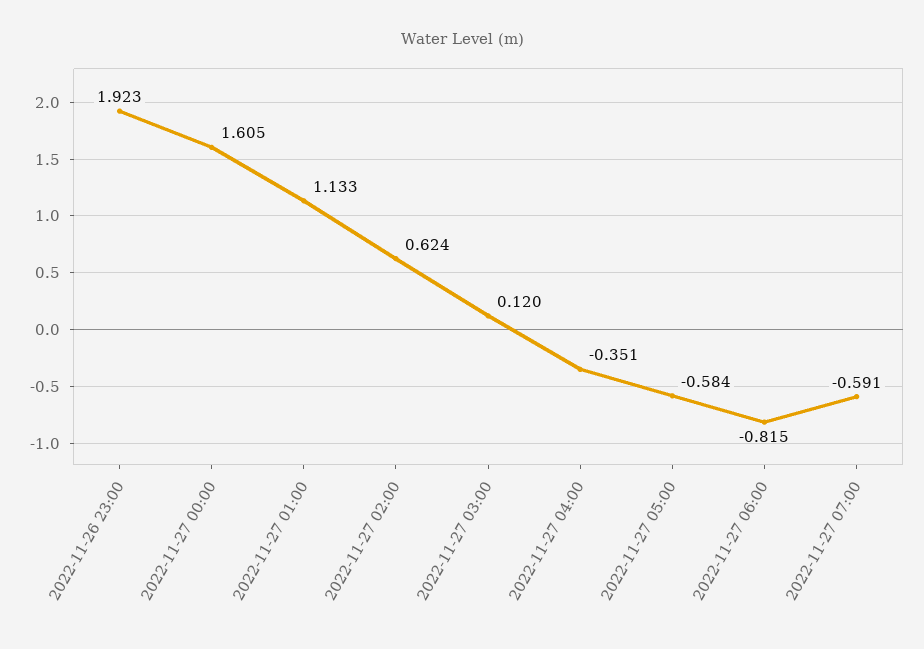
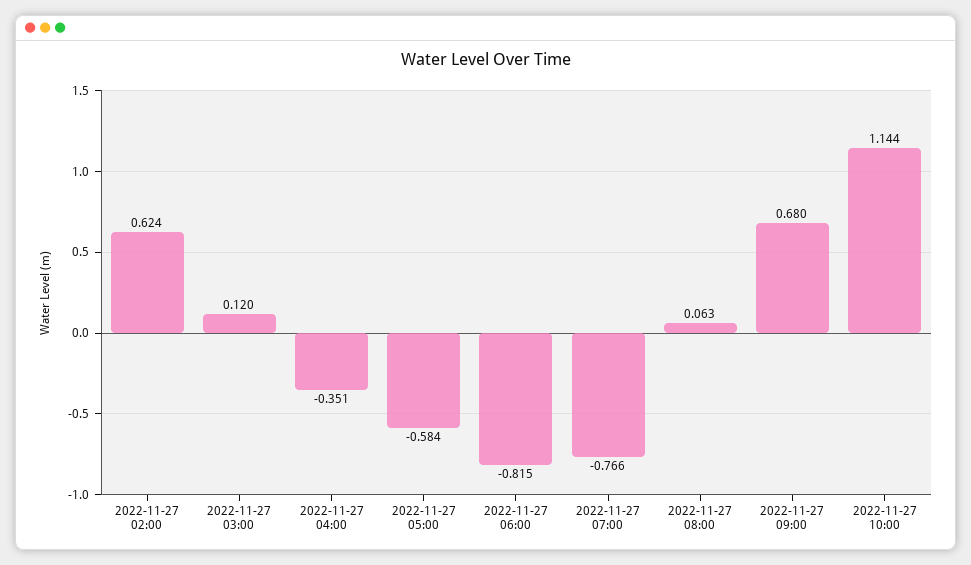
2022-11-26 23:00: 1.923 -> none
2022-11-27 00:00: 1.605 -> none
2022-11-27 01:00: 1.133 -> none
2022-11-27 07:00: -0.591 -> -0.766
2022-11-27 08:00: none -> 0.063
2022-11-27 09:00: none -> 0.68
2022-11-27 10:00: none -> 1.144

